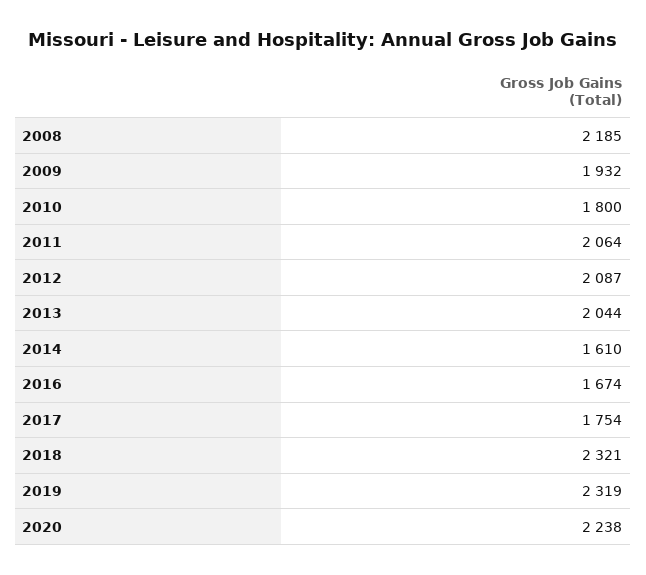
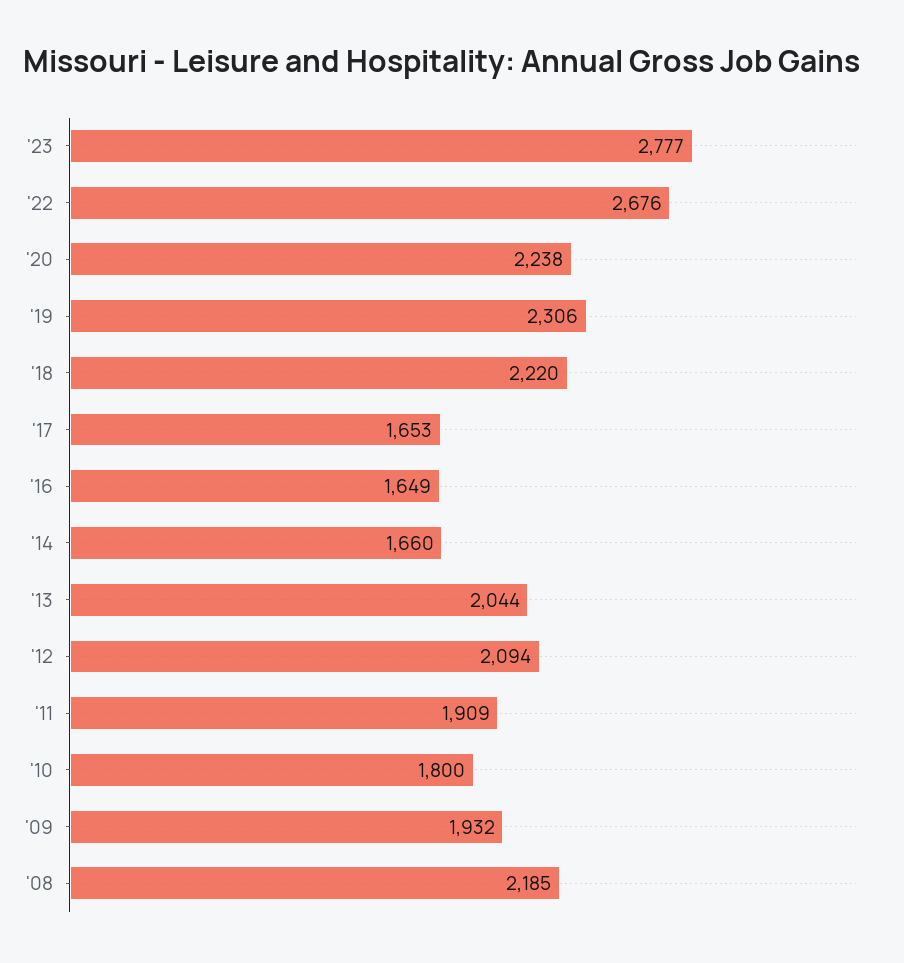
2011: 2064 -> 1909
2012: 2087 -> 2094
2014: 1610 -> 1660
2016: 1674 -> 1649
2017: 1754 -> 1653
2018: 2321 -> 2220
2019: 2319 -> 2306
'23: none -> 2777
'22: none -> 2676

